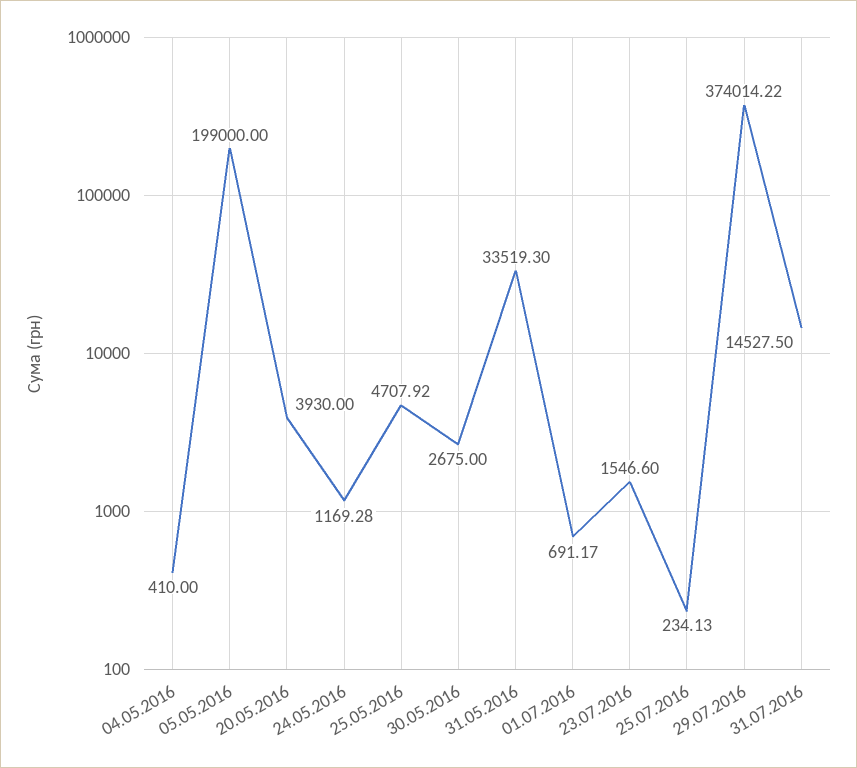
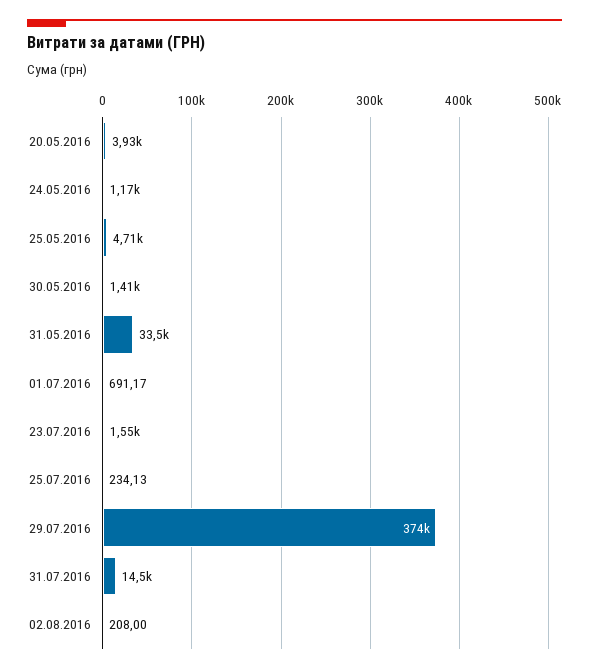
04.05.2016: 410 -> none
05.05.2016: 199000 -> none
30.05.2016: 2675 -> 1410
02.08.2016: none -> 208

